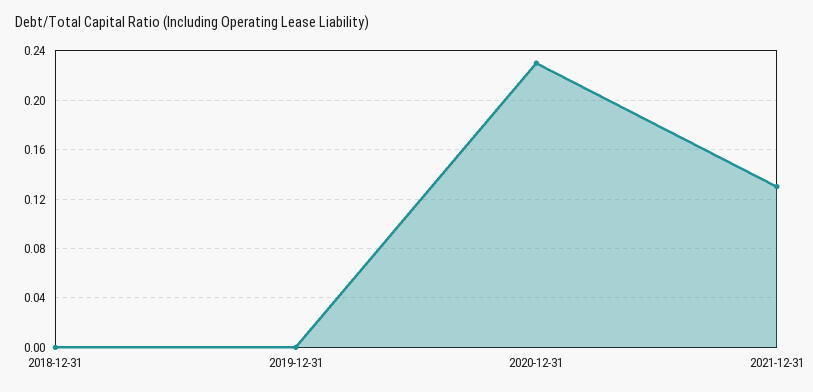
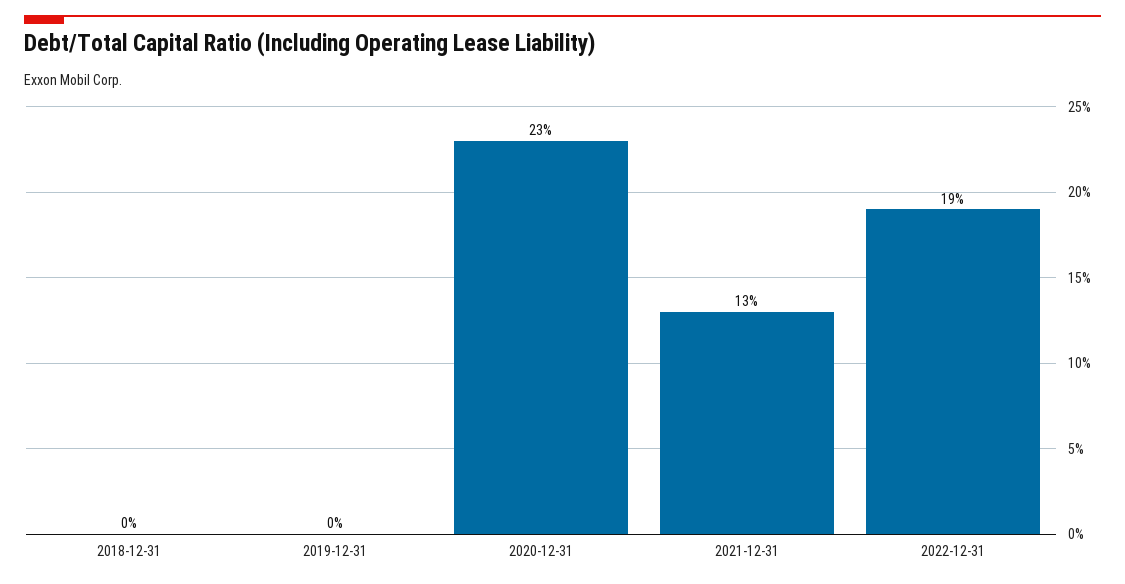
2022-12-31: none -> 0.19

